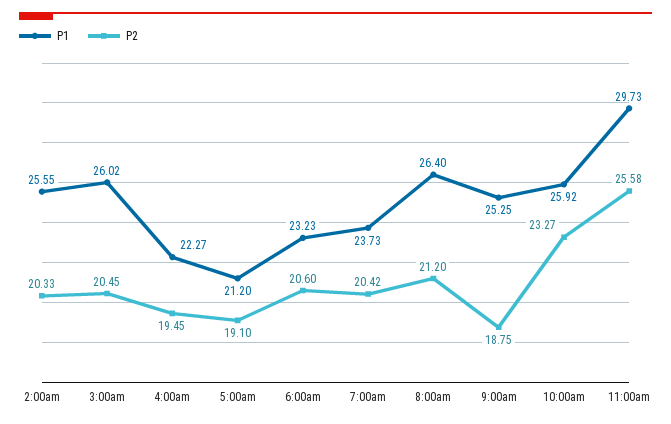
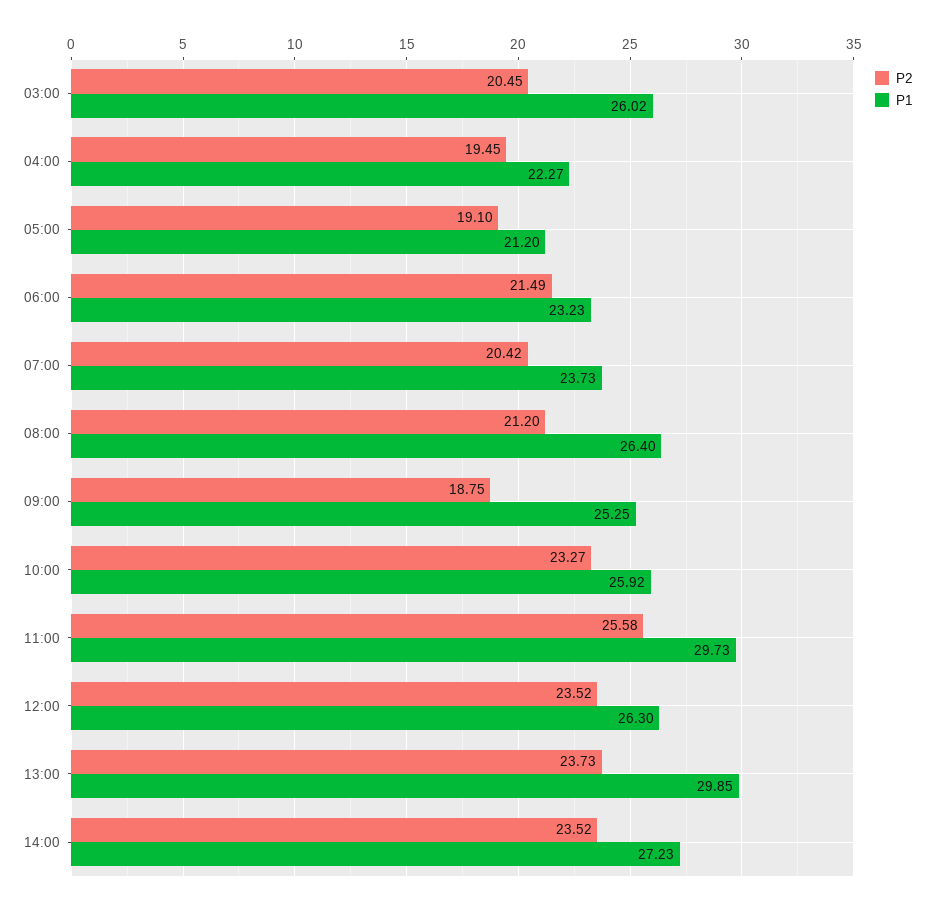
P1, 2:00am: 25.55 -> none
P2, 2:00am: 20.33 -> none
P2, 6:00am: 20.6 -> 21.49
P2, 12:00: none -> 23.52
P1, 12:00: none -> 26.3
P2, 13:00: none -> 23.73
P1, 13:00: none -> 29.85
P2, 14:00: none -> 23.52
P1, 14:00: none -> 27.23

